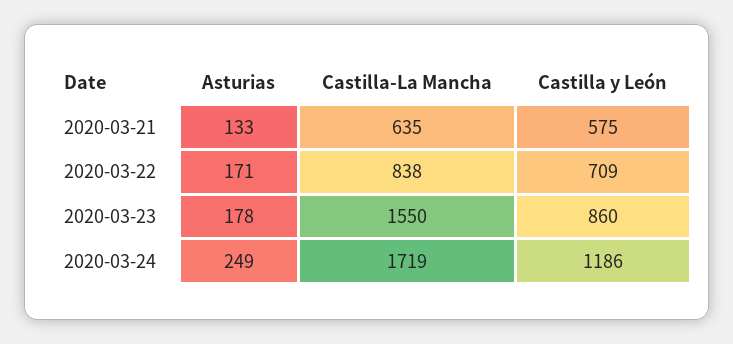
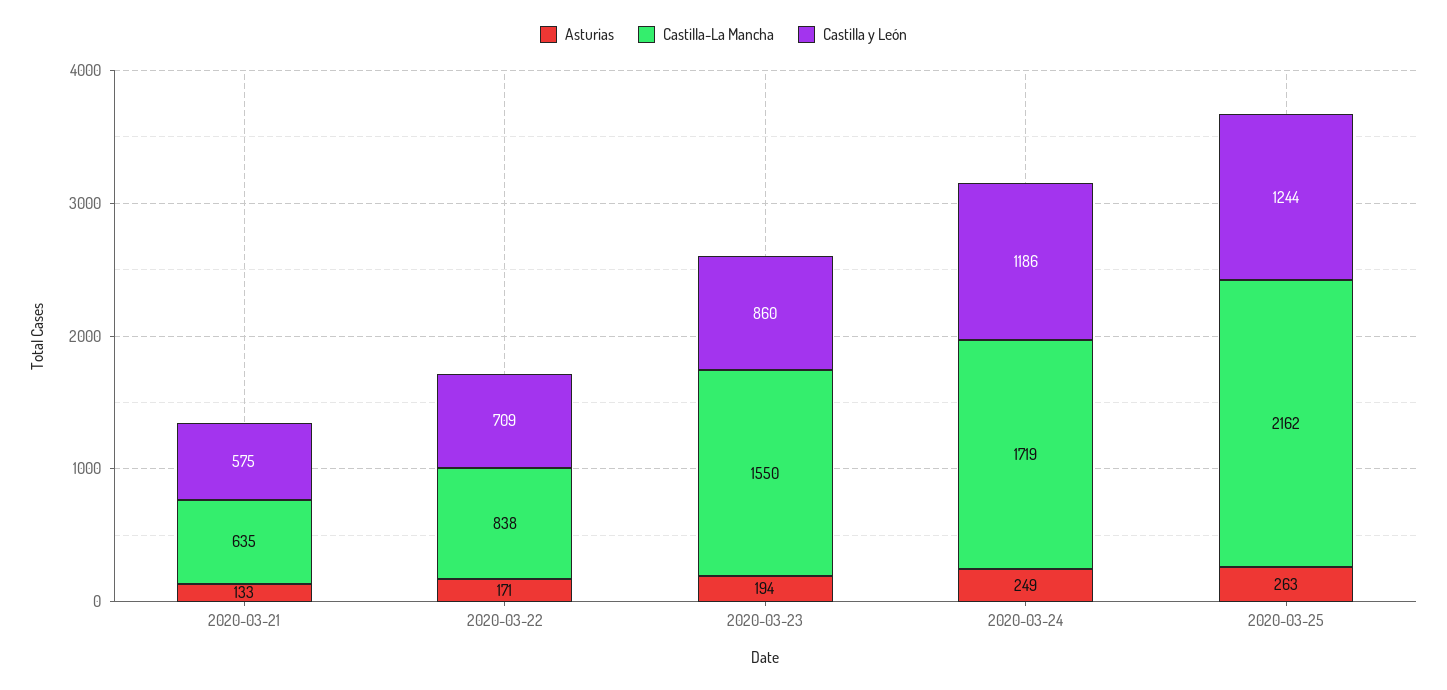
Asturias, 2020-03-23: 178 -> 194
Asturias, 2020-03-25: none -> 263
Castilla-La Mancha, 2020-03-25: none -> 2162
Castilla y León, 2020-03-25: none -> 1244

